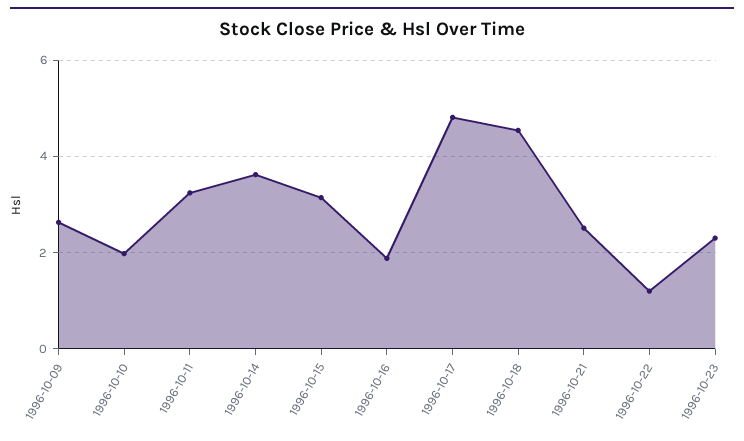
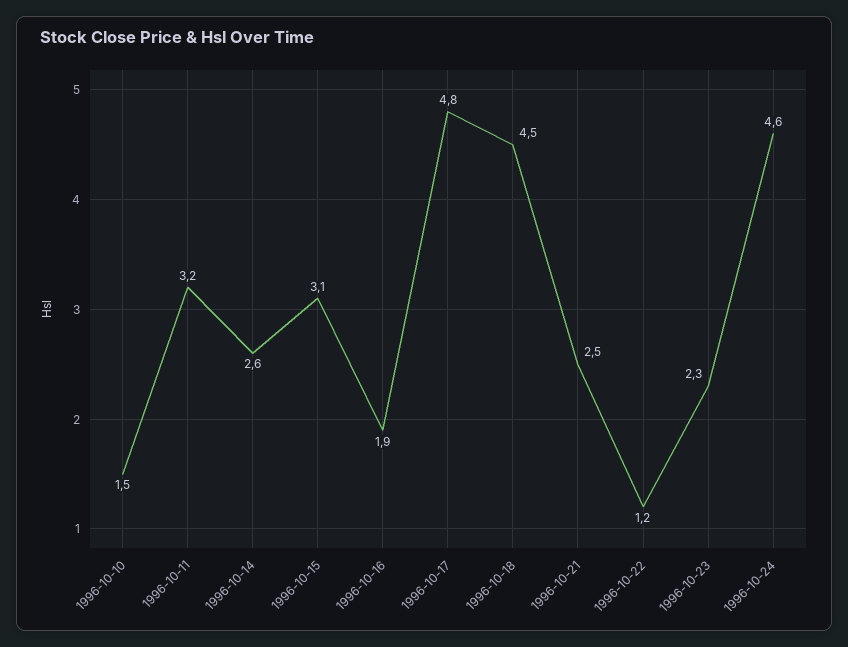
1996-10-09: 2.6 -> none
1996-10-10: 2 -> 1.5
1996-10-14: 3.6 -> 2.6
1996-10-24: none -> 4.6

